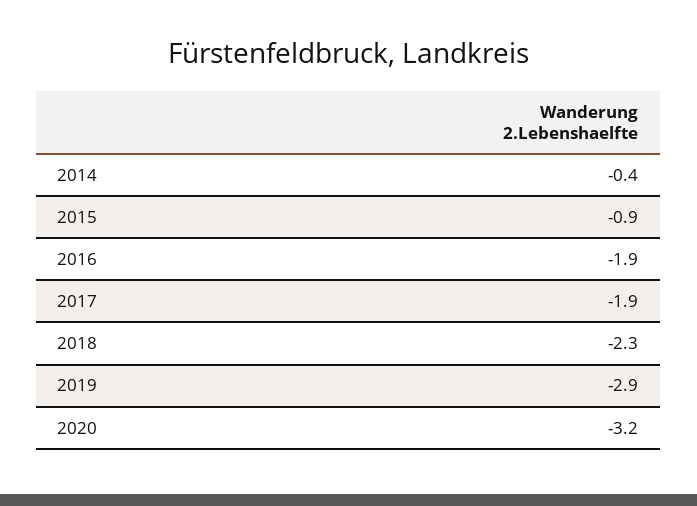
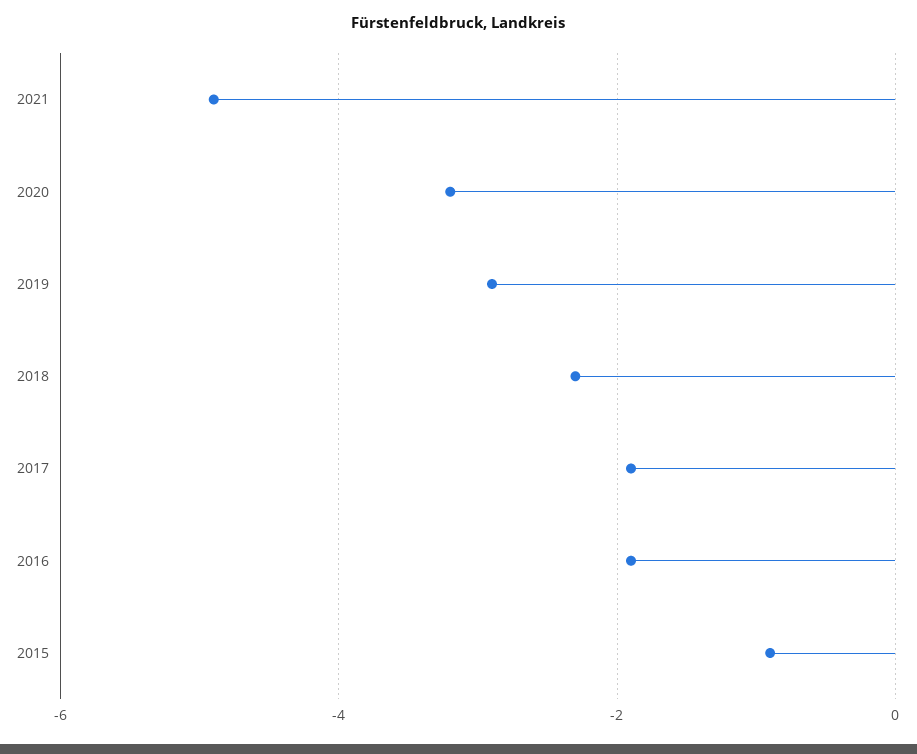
2014: -0.4 -> none
2021: none -> -5

